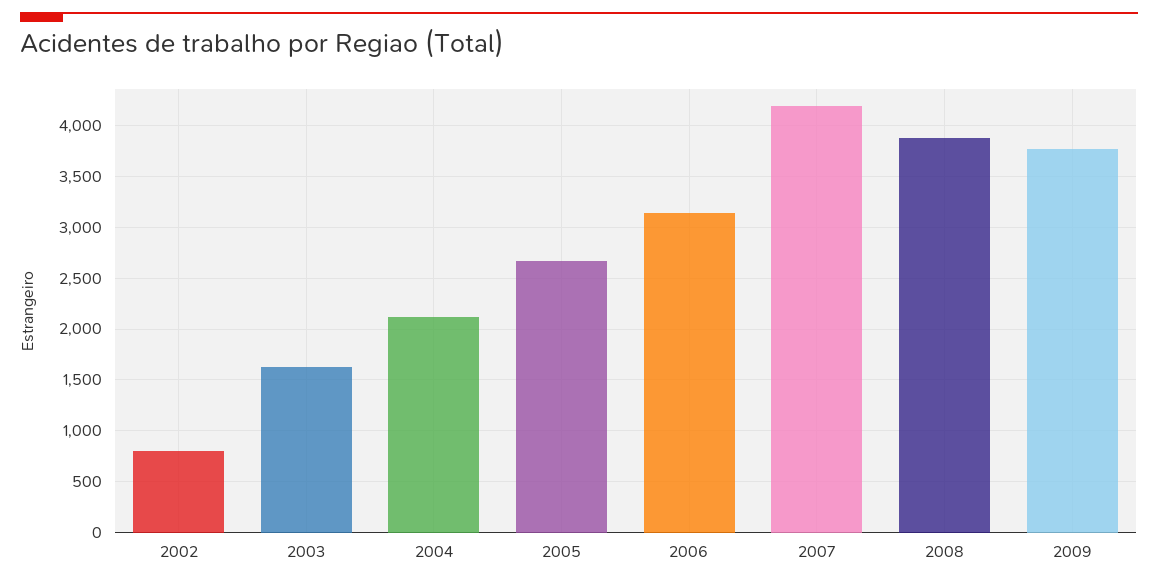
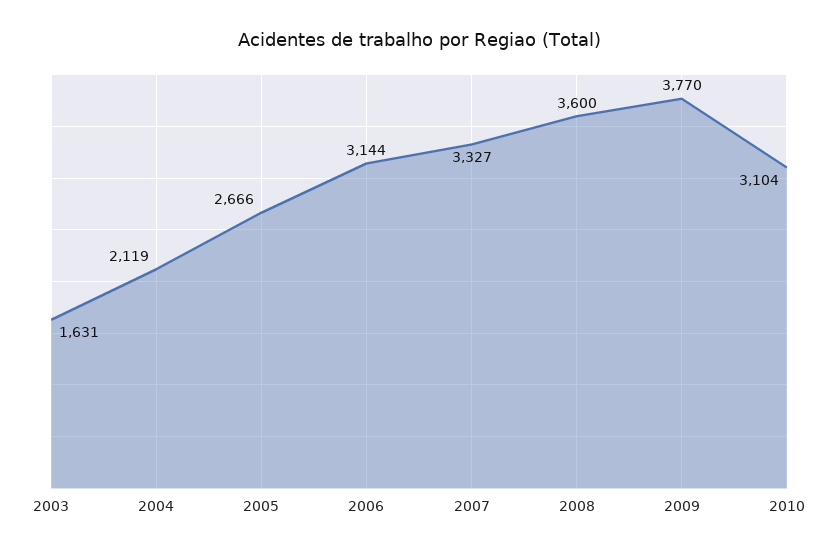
2002: 800 -> none
2007: 4200 -> 3327
2008: 3900 -> 3600
2010: none -> 3104

